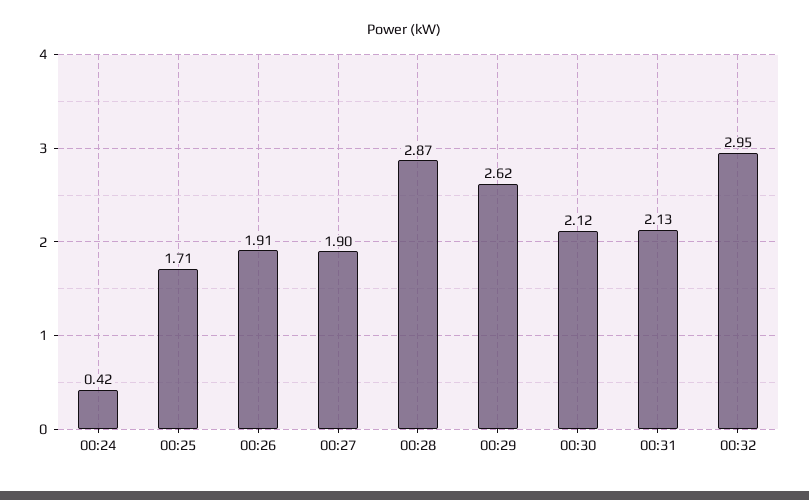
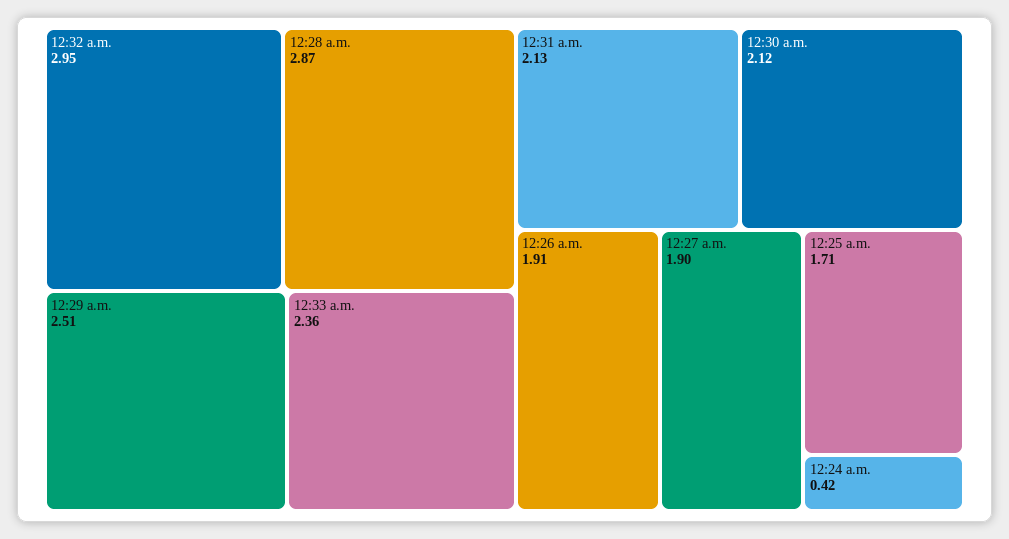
00:29: 2.62 -> 2.51
12:33 a.m.: none -> 2.36

